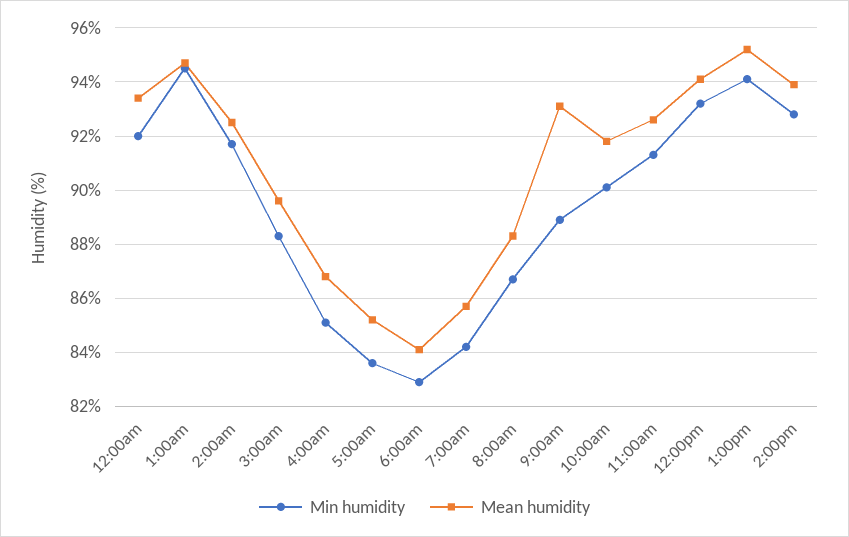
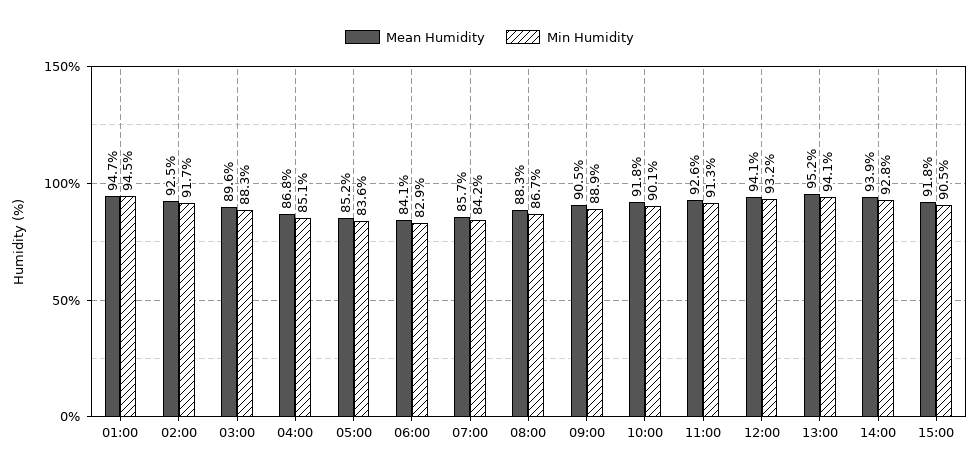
Min humidity, 12:00am: 92 -> none
Mean humidity, 12:00am: 93.5 -> none
Mean humidity, 9:00am: 93 -> 90.5
Mean humidity, 15:00: none -> 91.8
Min humidity, 15:00: none -> 90.5

